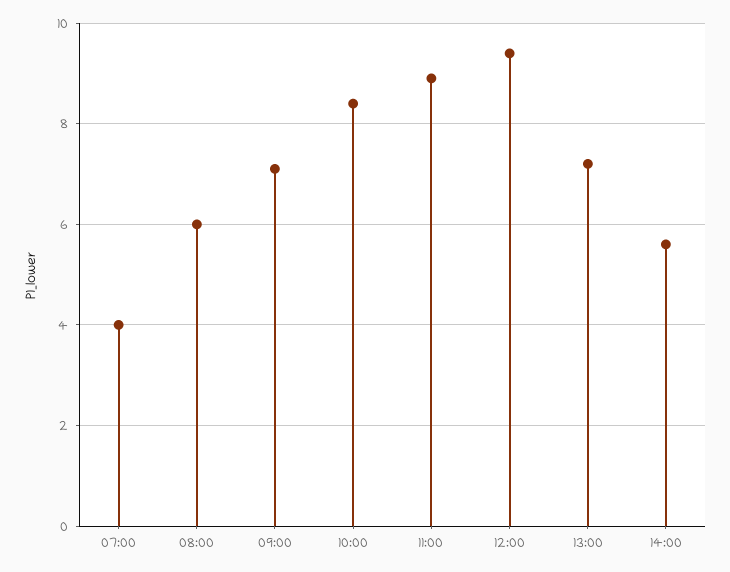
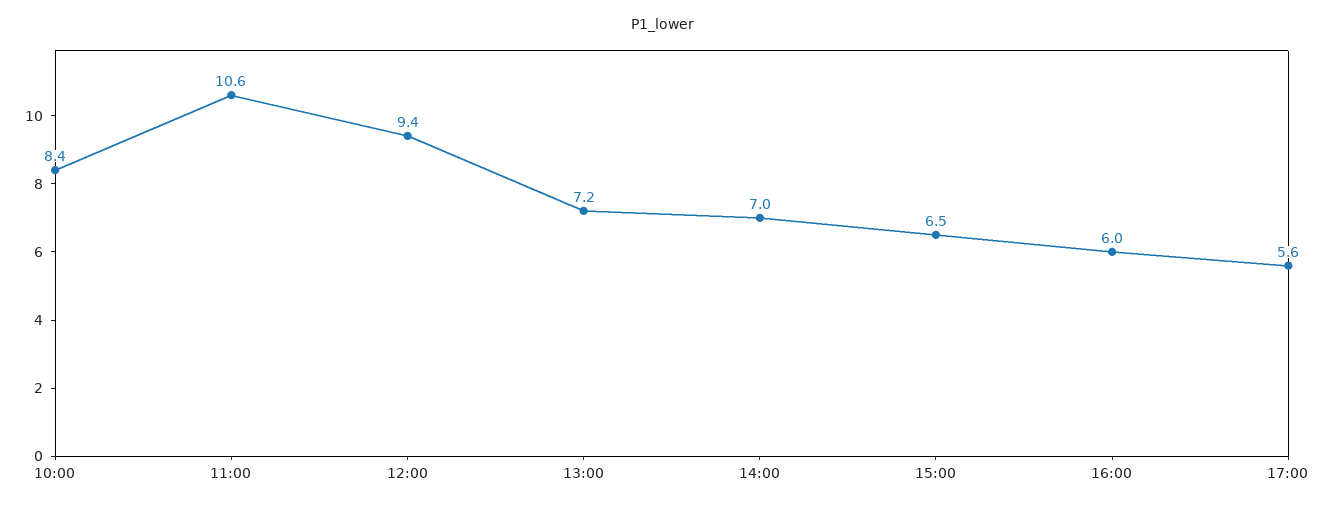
07:00: 4 -> none
08:00: 6 -> none
09:00: 7 -> none
11:00: 9 -> 10.6
14:00: 5.5 -> 7
15:00: none -> 6.5
16:00: none -> 6
17:00: none -> 5.6

